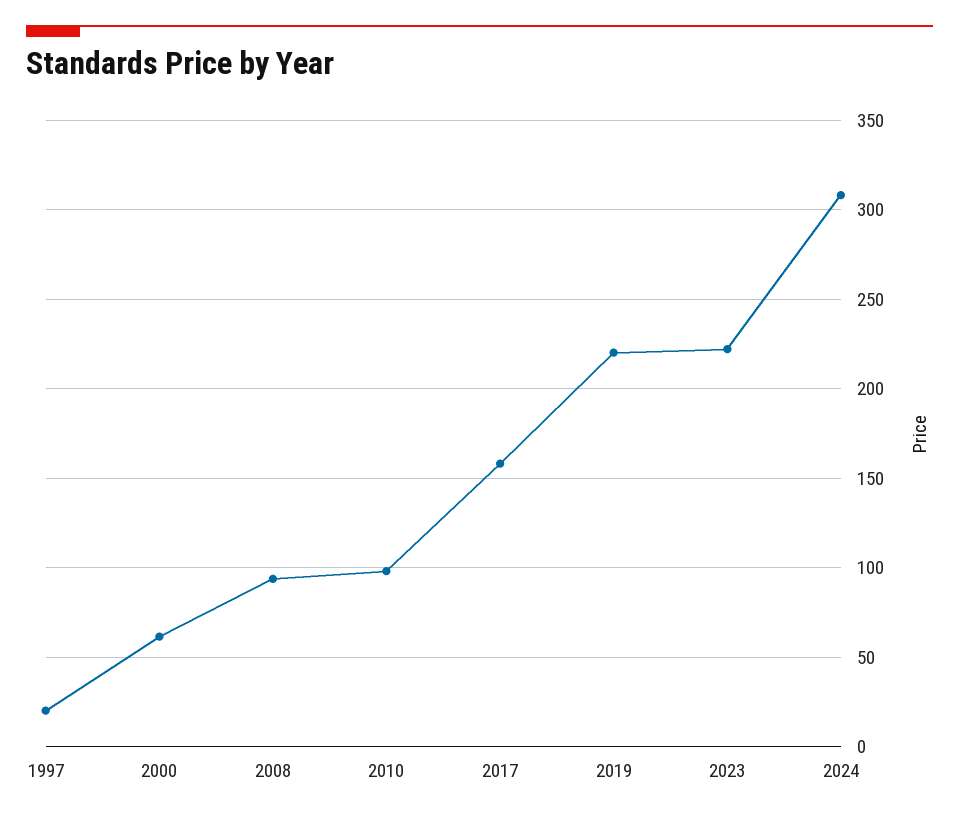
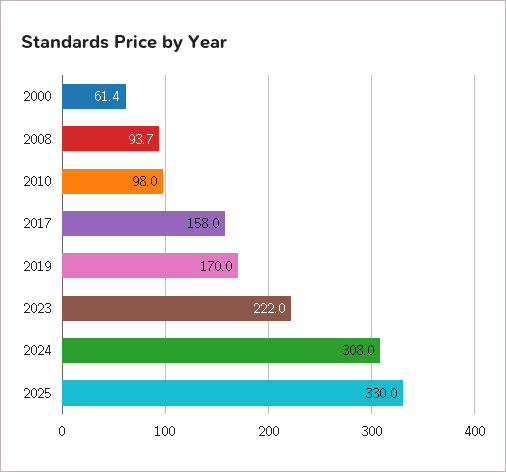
1997: 20 -> none
2019: 220 -> 170
2025: none -> 330

